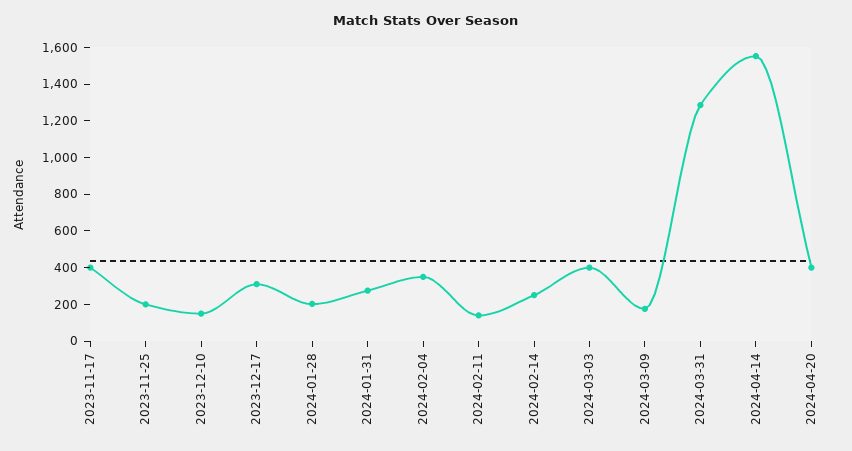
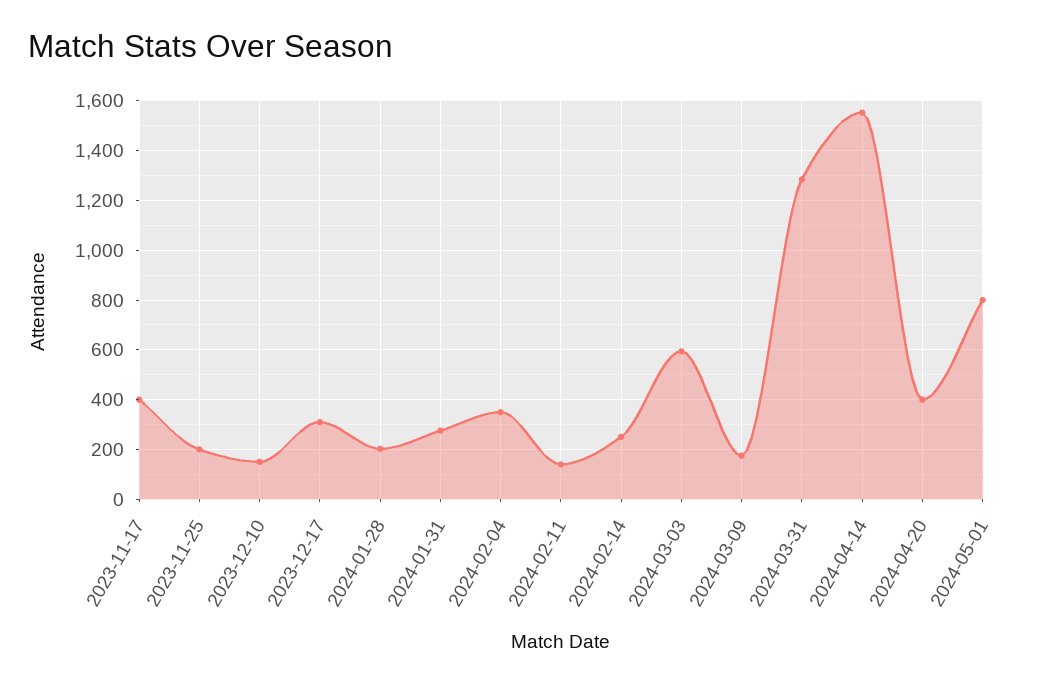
2024-03-03: 400 -> 600
2024-05-01: none -> 800

